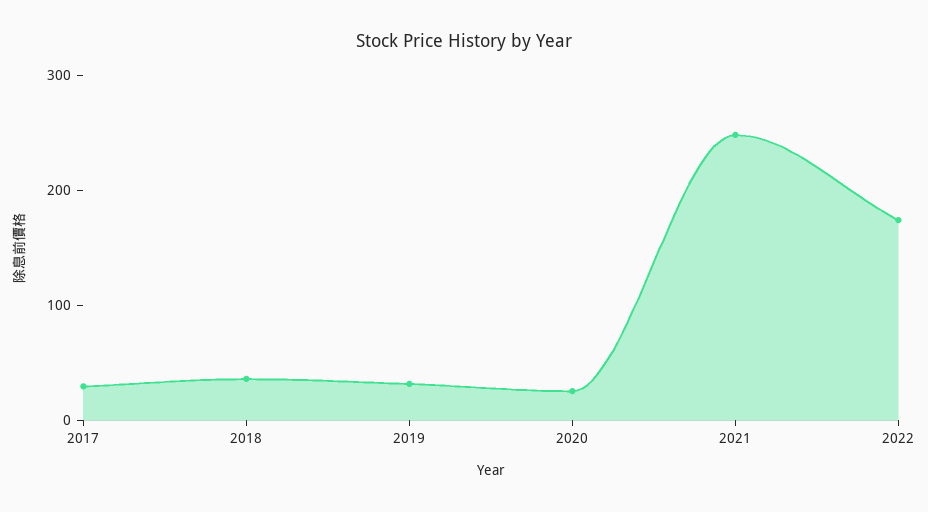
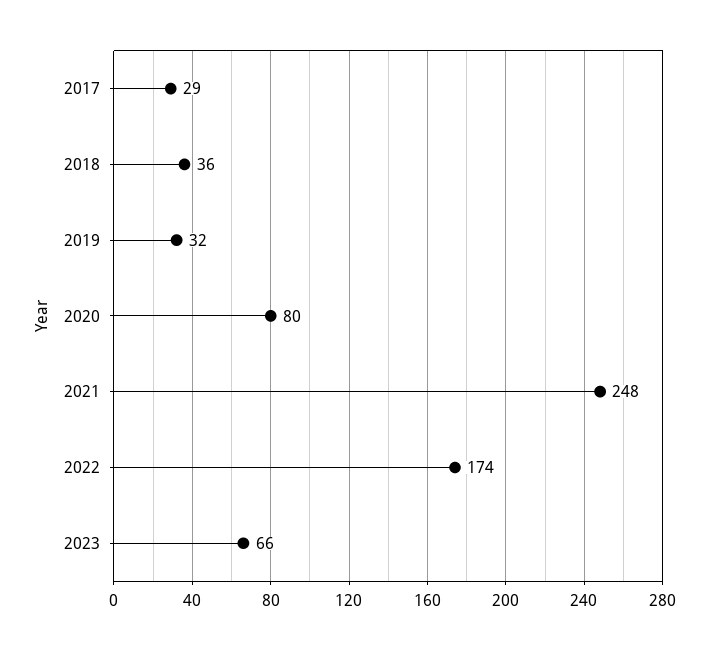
2020: 20 -> 80
2023: none -> 66

